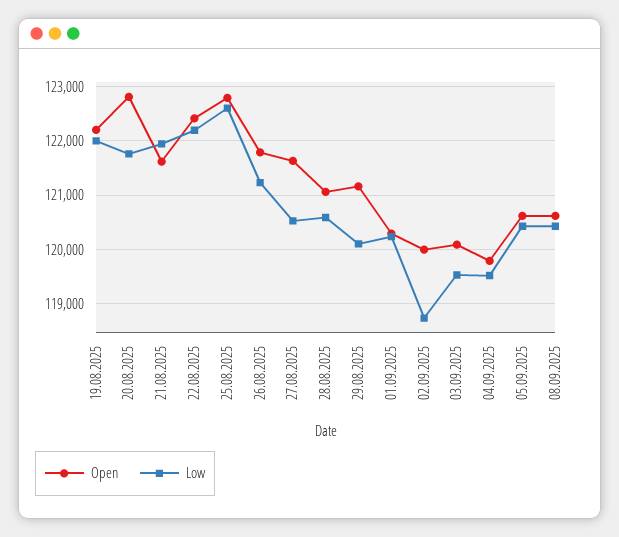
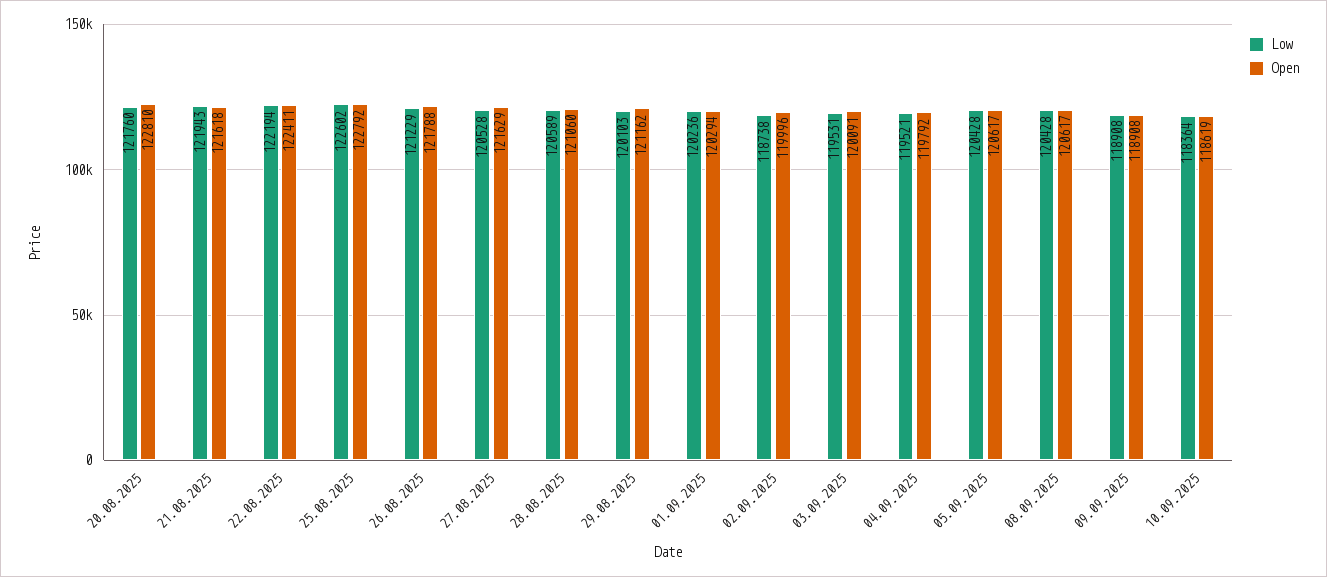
Open, 19.08.2025: 122200 -> none
Low, 19.08.2025: 122000 -> none
Low, 09.09.2025: none -> 118908
Open, 09.09.2025: none -> 118908
Low, 10.09.2025: none -> 118364
Open, 10.09.2025: none -> 118619

